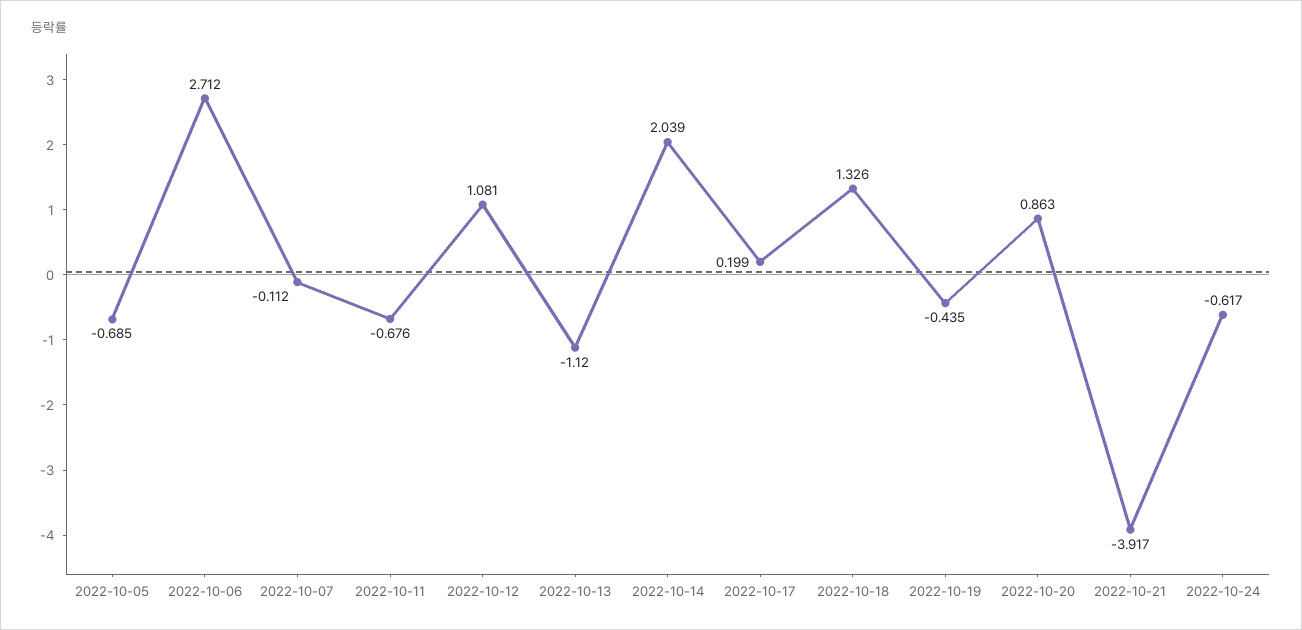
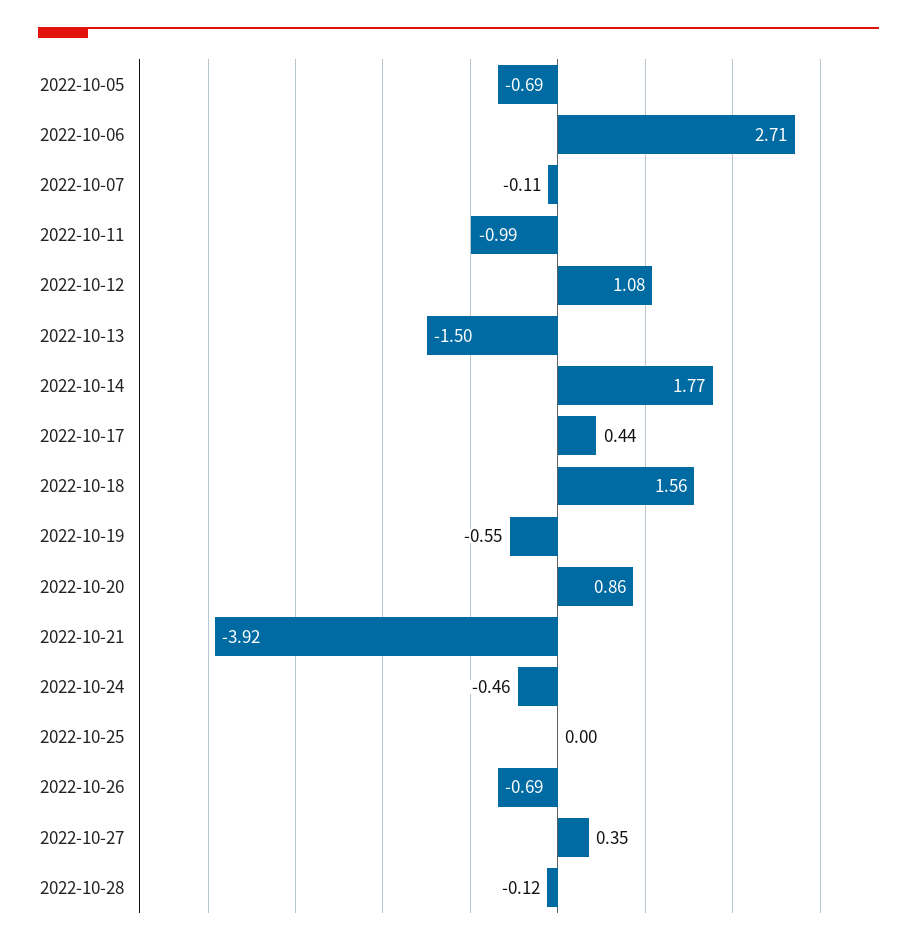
2022-10-11: -0.676 -> -0.99
2022-10-13: -1.12 -> -1.5
2022-10-14: 2.039 -> 1.77
2022-10-17: 0.199 -> 0.44
2022-10-18: 1.326 -> 1.56
2022-10-19: -0.435 -> -0.55
2022-10-24: -0.617 -> -0.46
2022-10-25: none -> 0
2022-10-26: none -> -0.69
2022-10-27: none -> 0.35
2022-10-28: none -> -0.12

